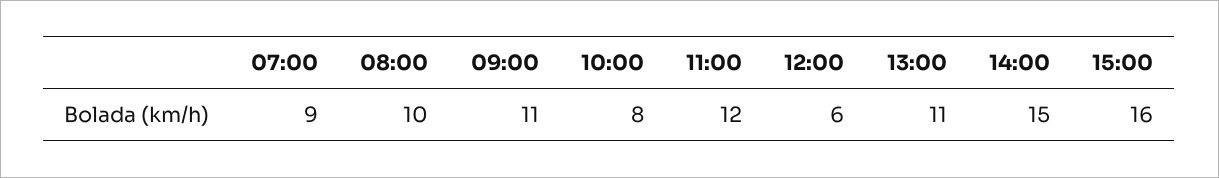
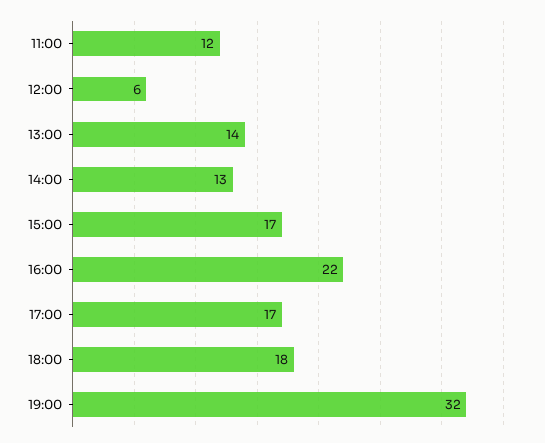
07:00: 9 -> none
08:00: 10 -> none
09:00: 11 -> none
10:00: 8 -> none
13:00: 11 -> 14
14:00: 15 -> 13
15:00: 16 -> 17
16:00: none -> 22
17:00: none -> 17
18:00: none -> 18
19:00: none -> 32

